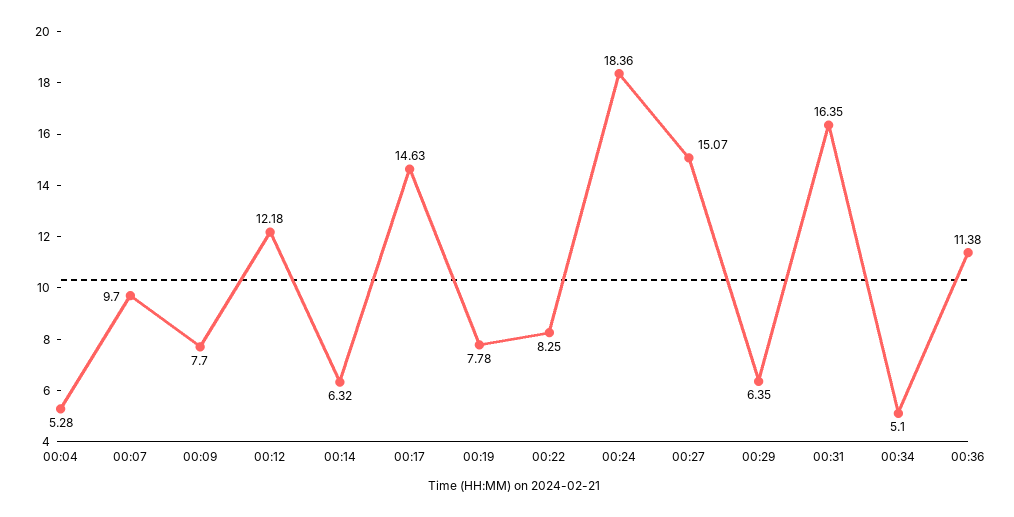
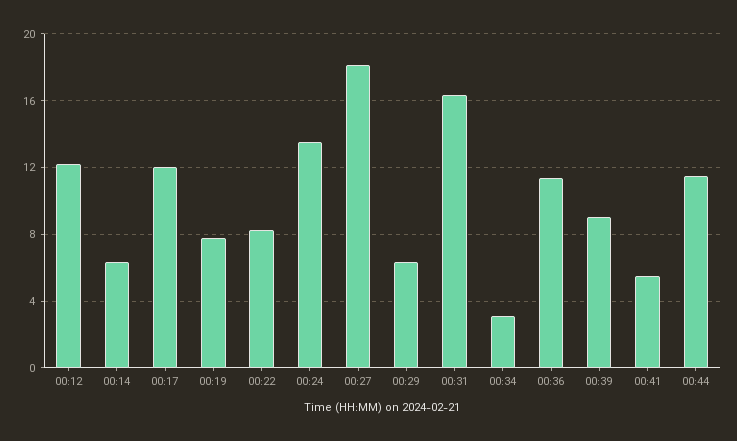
00:04: 5.28 -> none
00:07: 9.7 -> none
00:09: 7.7 -> none
00:17: 14.63 -> 12
00:24: 18.36 -> 13.5
00:27: 15.07 -> 18
00:34: 5.1 -> 3
00:39: none -> 9
00:41: none -> 5.5
00:44: none -> 11.5

